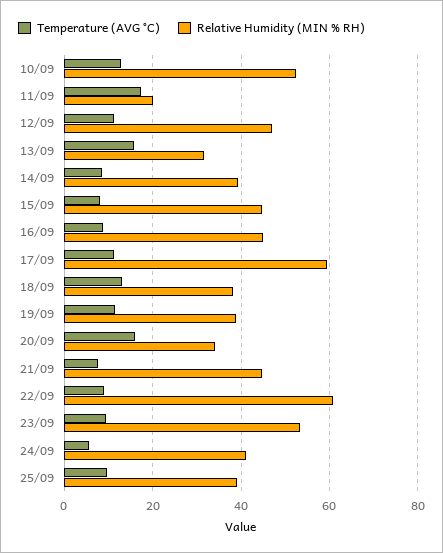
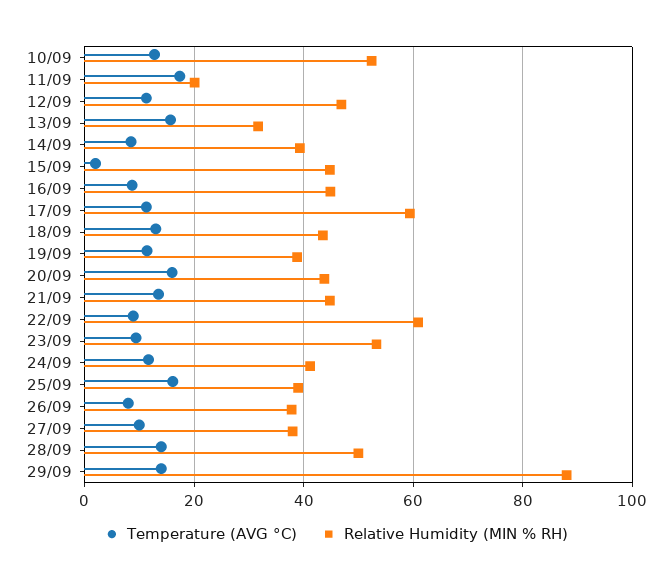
Temperature (AVG °C), 15/09: 8 -> 2
Relative Humidity (MIN % RH), 18/09: 38 -> 44
Relative Humidity (MIN % RH), 20/09: 34 -> 44
Temperature (AVG °C), 21/09: 8 -> 14
Temperature (AVG °C), 24/09: 6 -> 12
Temperature (AVG °C), 25/09: 10 -> 16
Temperature (AVG °C), 26/09: none -> 8
Relative Humidity (MIN % RH), 26/09: none -> 38
Temperature (AVG °C), 27/09: none -> 10
Relative Humidity (MIN % RH), 27/09: none -> 38
Temperature (AVG °C), 28/09: none -> 14
Relative Humidity (MIN % RH), 28/09: none -> 50
Temperature (AVG °C), 29/09: none -> 14
Relative Humidity (MIN % RH), 29/09: none -> 88

